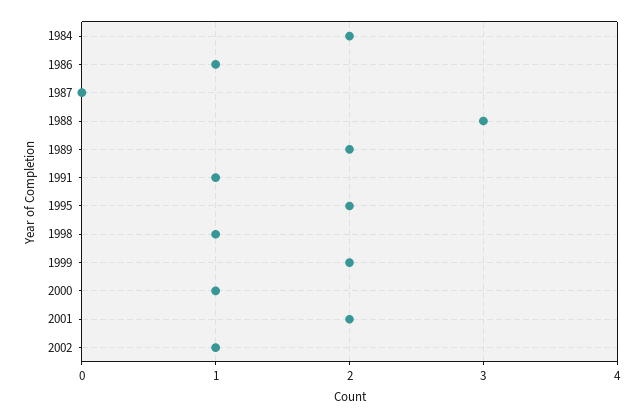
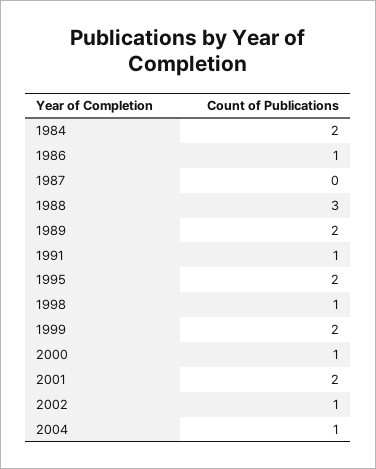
2004: none -> 1

